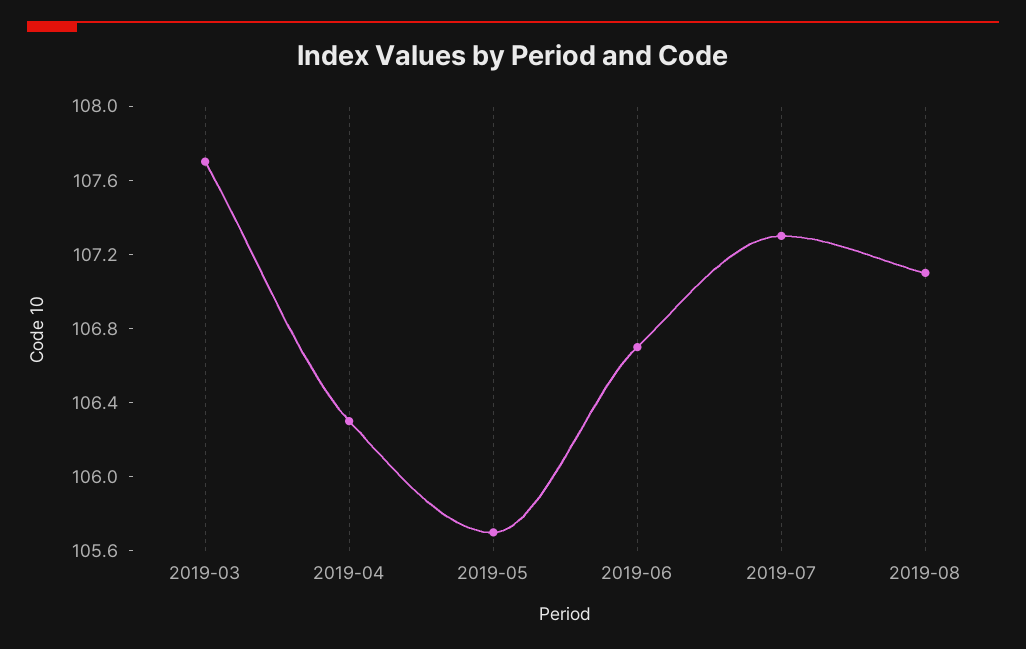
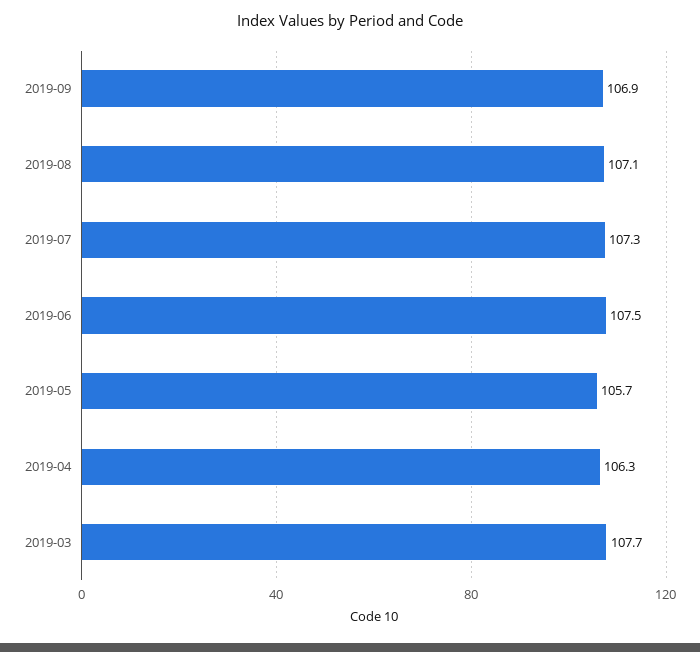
2019-06: 106.7 -> 107.5
2019-09: none -> 106.9

